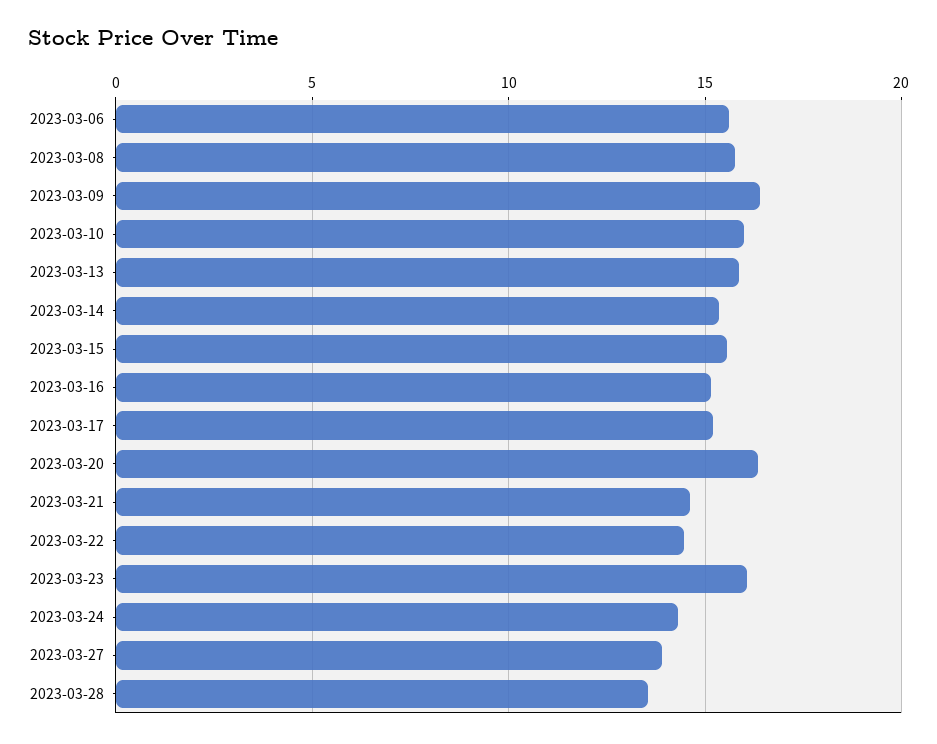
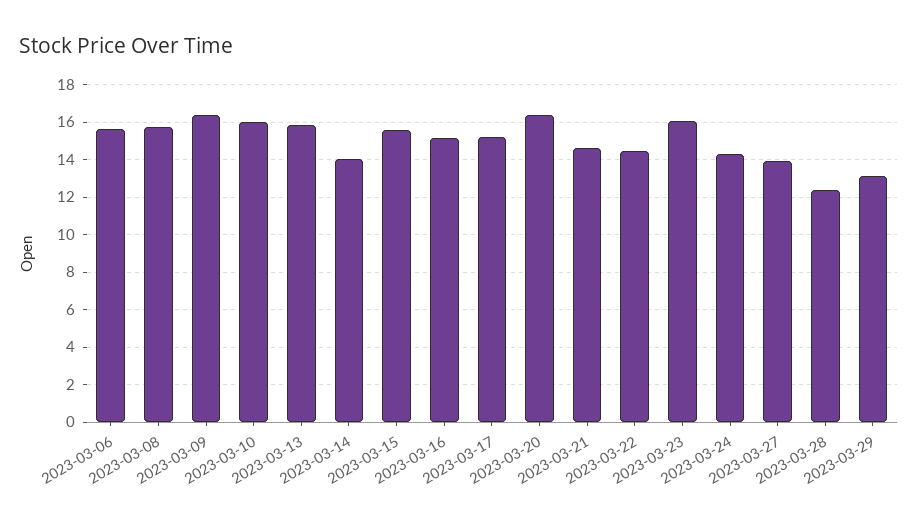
2023-03-14: 15.5 -> 14
2023-03-28: 13.5 -> 12.5
2023-03-29: none -> 13

